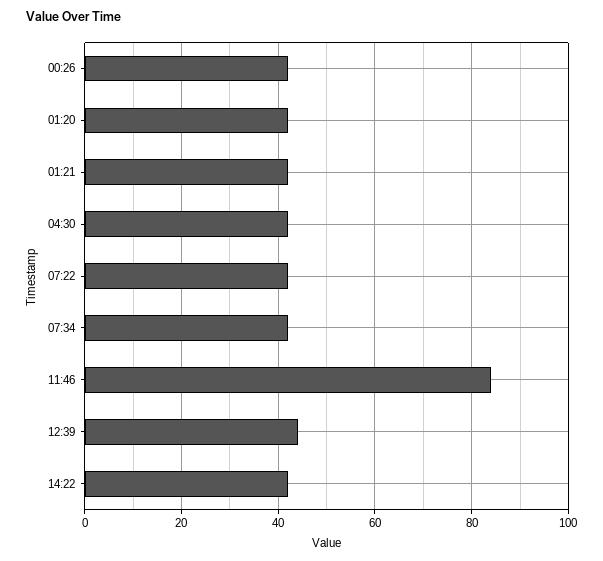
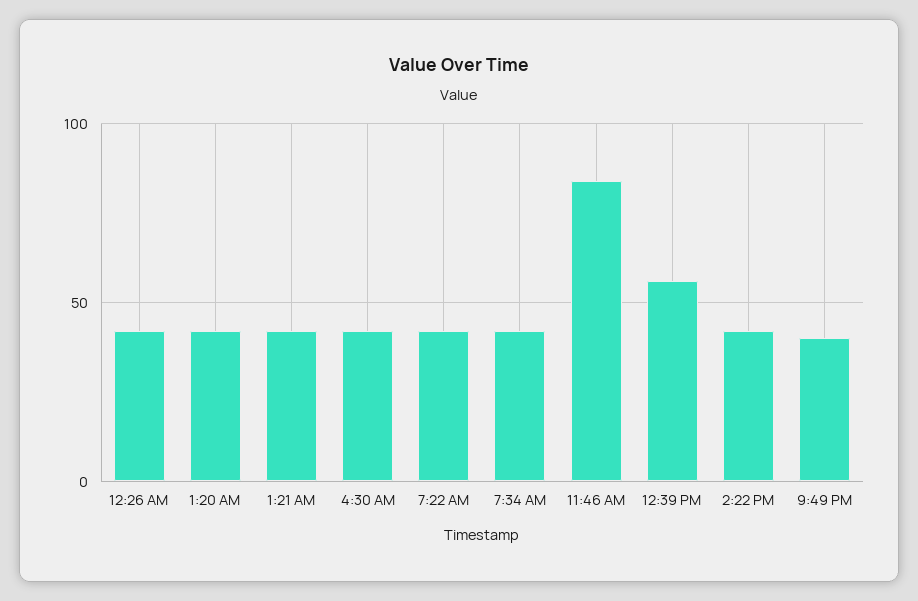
12:39: 45 -> 55
9:49 PM: none -> 40

